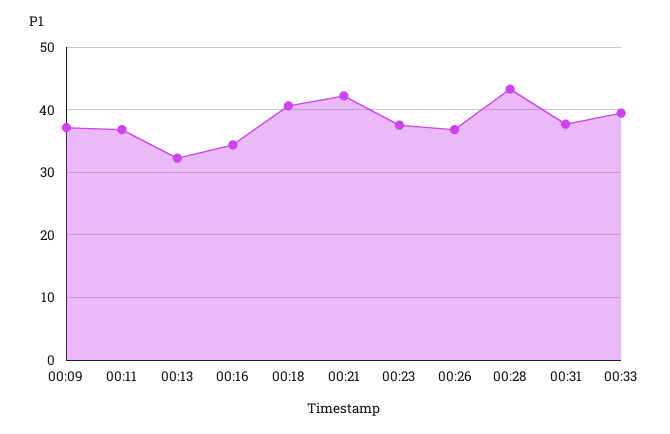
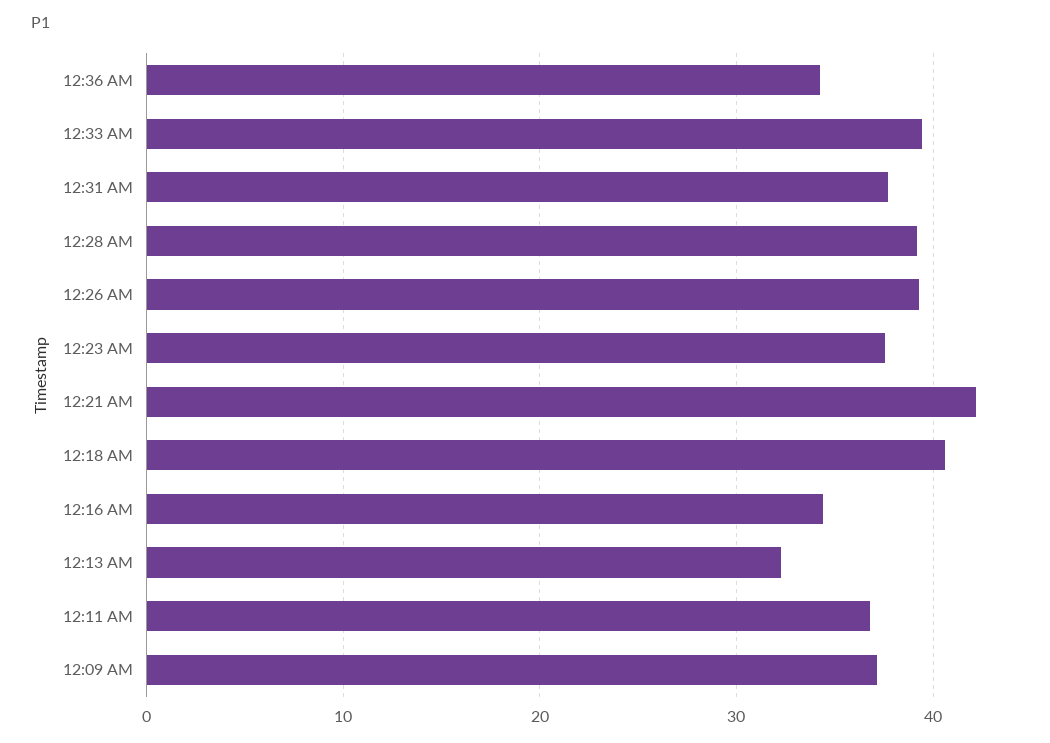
00:26: 37 -> 39
00:28: 43 -> 39
12:36 AM: none -> 34

